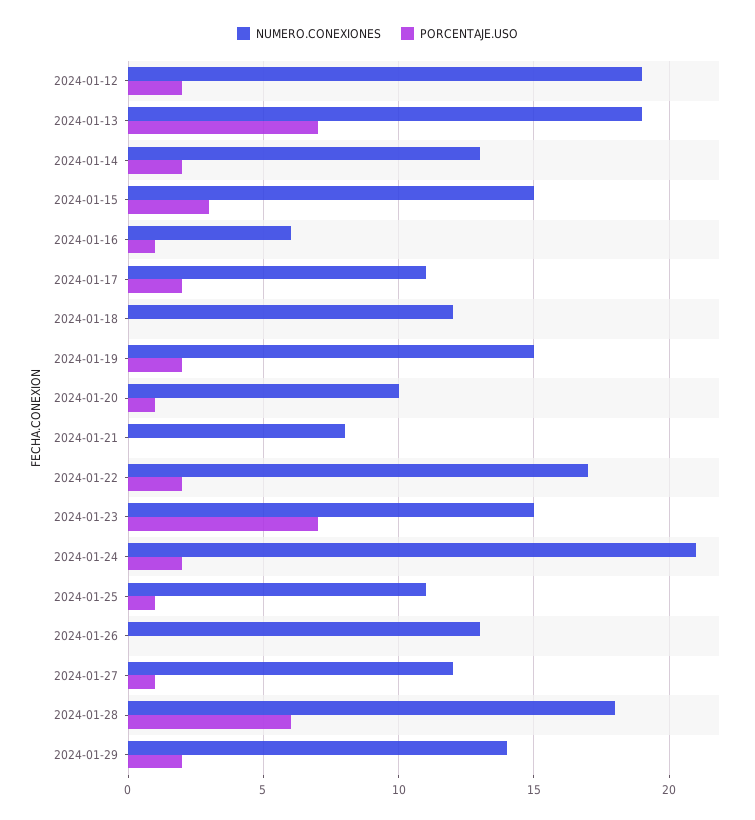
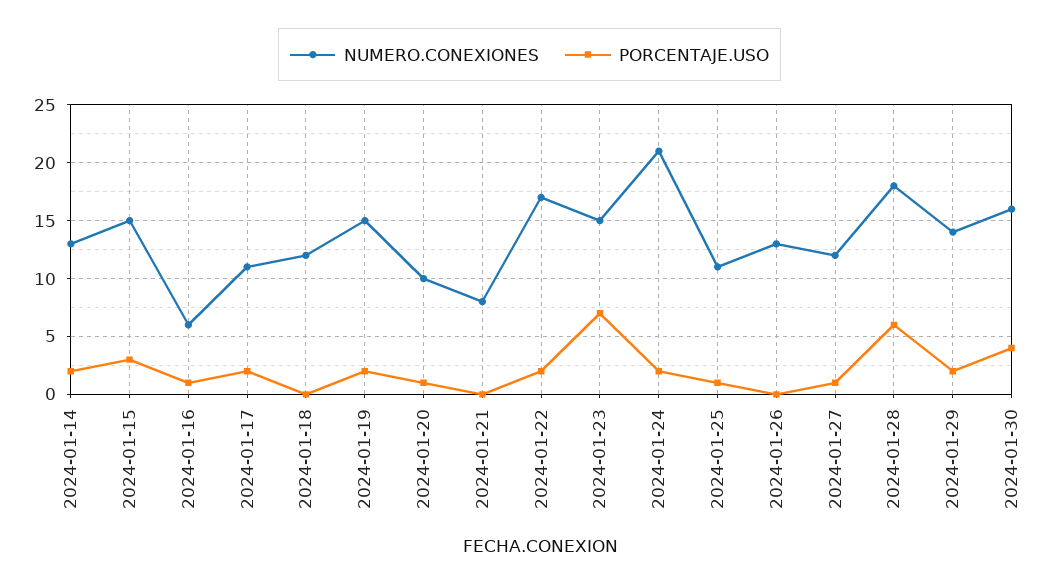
NUMERO.CONEXIONES, 2024-01-12: 19 -> none
PORCENTAJE.USO, 2024-01-12: 2 -> none
NUMERO.CONEXIONES, 2024-01-13: 19 -> none
PORCENTAJE.USO, 2024-01-13: 7 -> none
NUMERO.CONEXIONES, 2024-01-30: none -> 16
PORCENTAJE.USO, 2024-01-30: none -> 4

